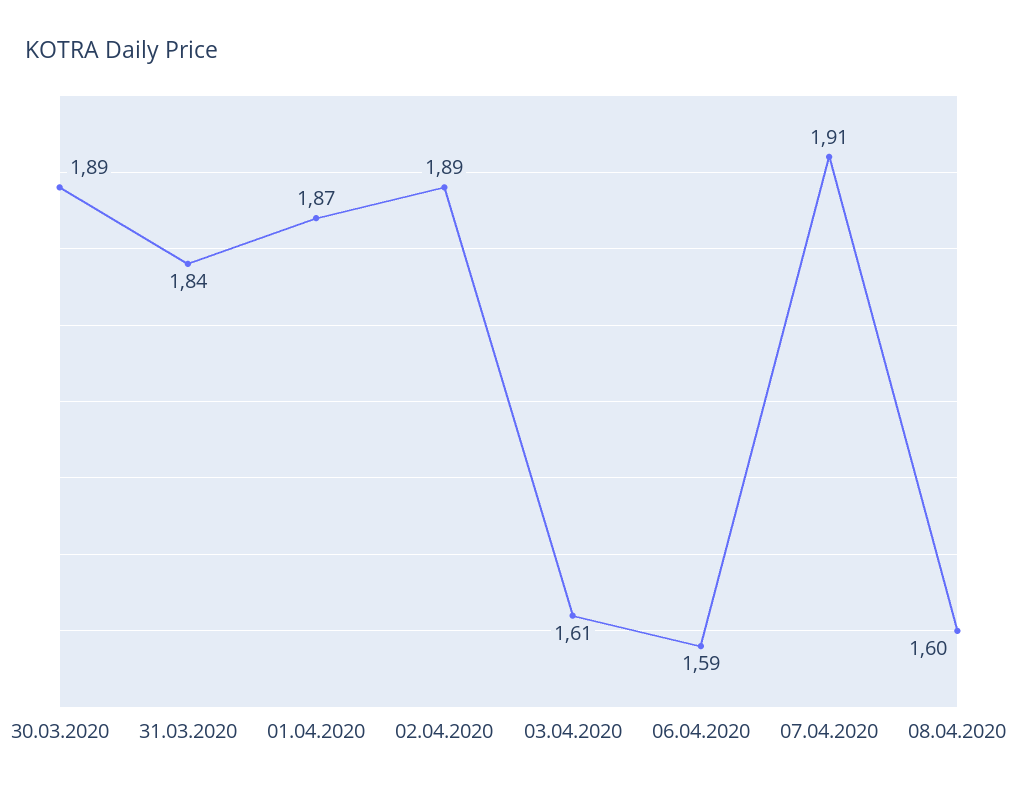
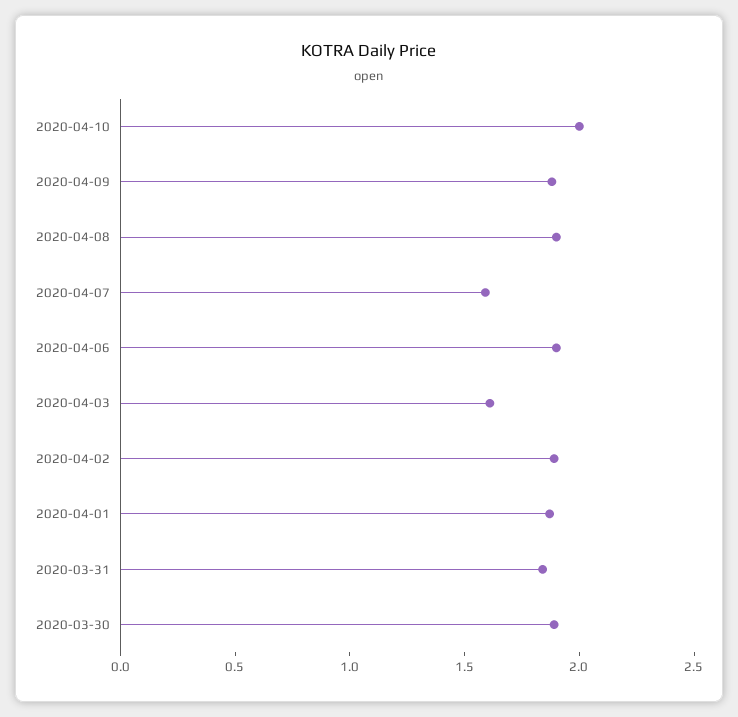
06.04.2020: 1.59 -> 1.9
07.04.2020: 1.91 -> 1.6
08.04.2020: 1.6 -> 1.9
2020-04-10: none -> 2
2020-04-09: none -> 1.9

